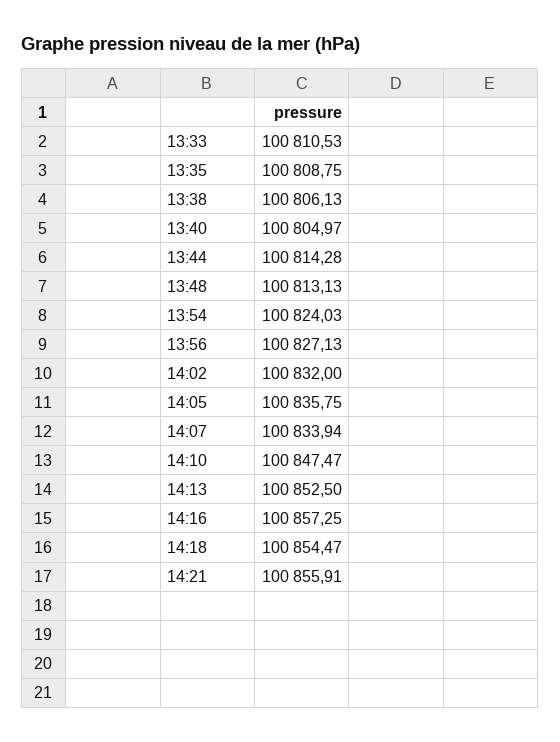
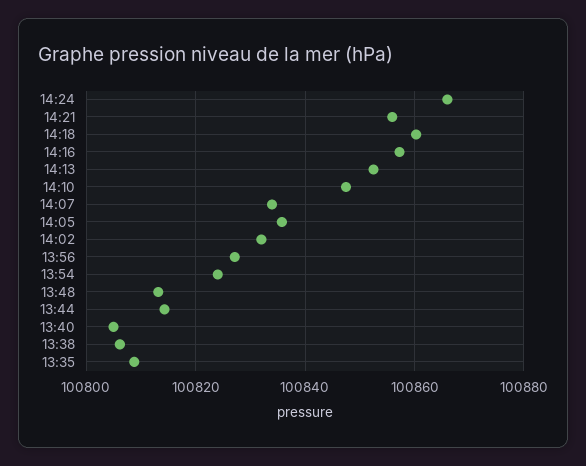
13:33: 100810.53 -> none
14:18: 100854.47 -> 100860
14:24: none -> 100866

